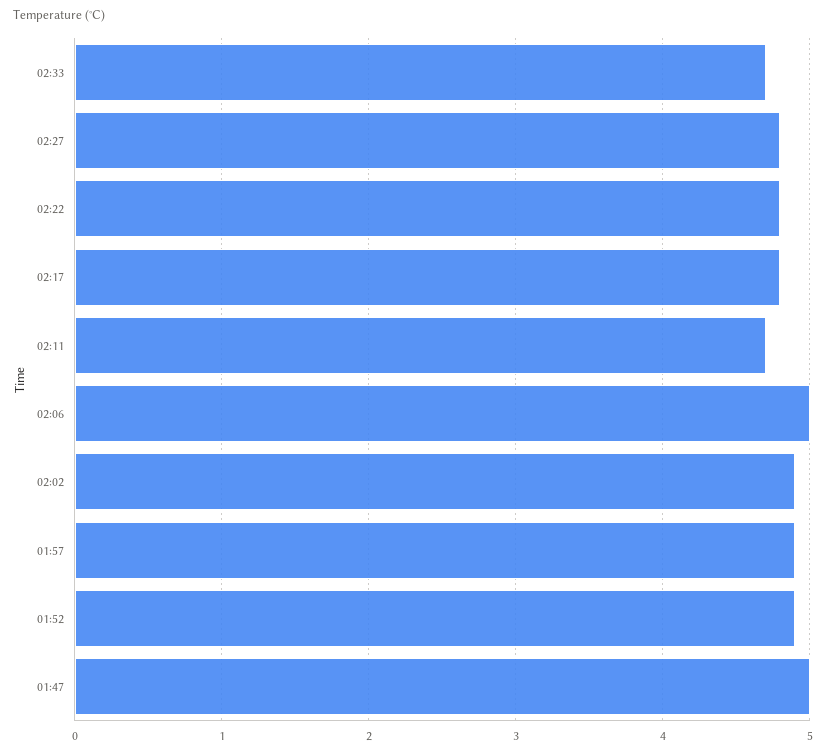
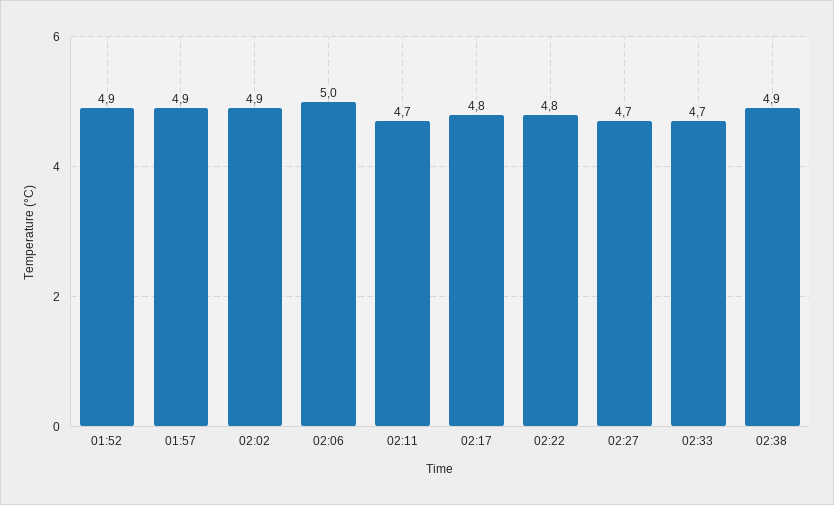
02:27: 4.8 -> 4.7
01:47: 5 -> none
02:38: none -> 4.9

